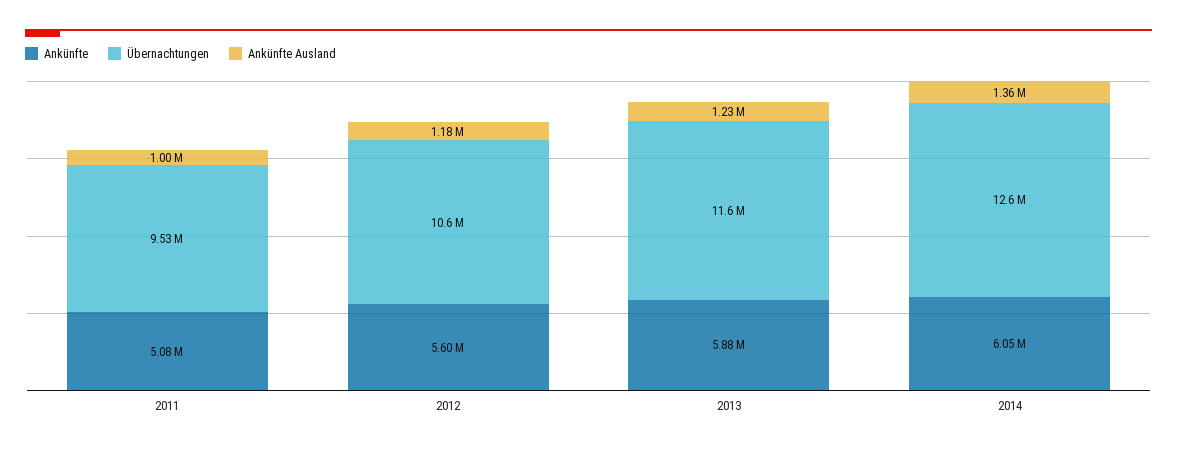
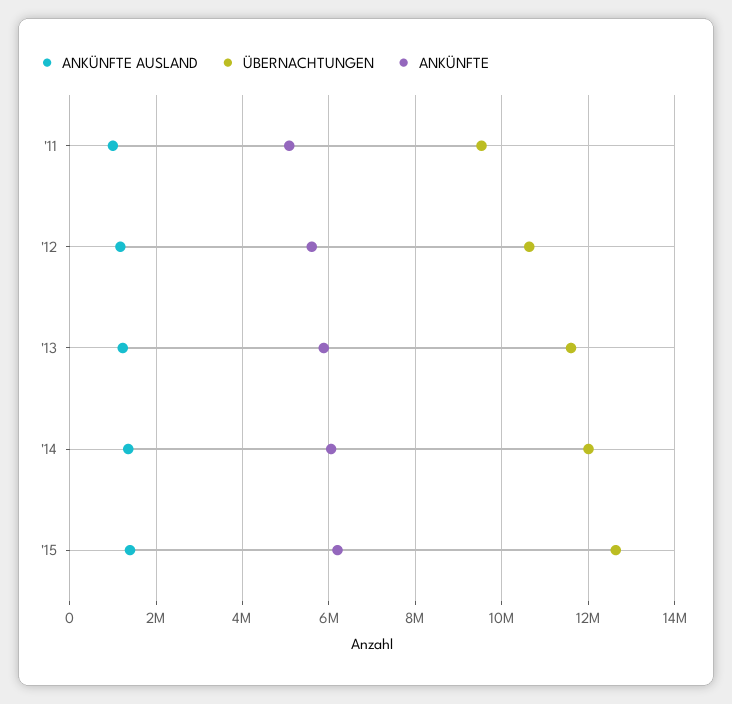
Übernachtungen, 2014: 12600000 -> 12000000
Ankünfte Ausland, '15: none -> 1400000
Übernachtungen, '15: none -> 12600000
Ankünfte, '15: none -> 6200000

